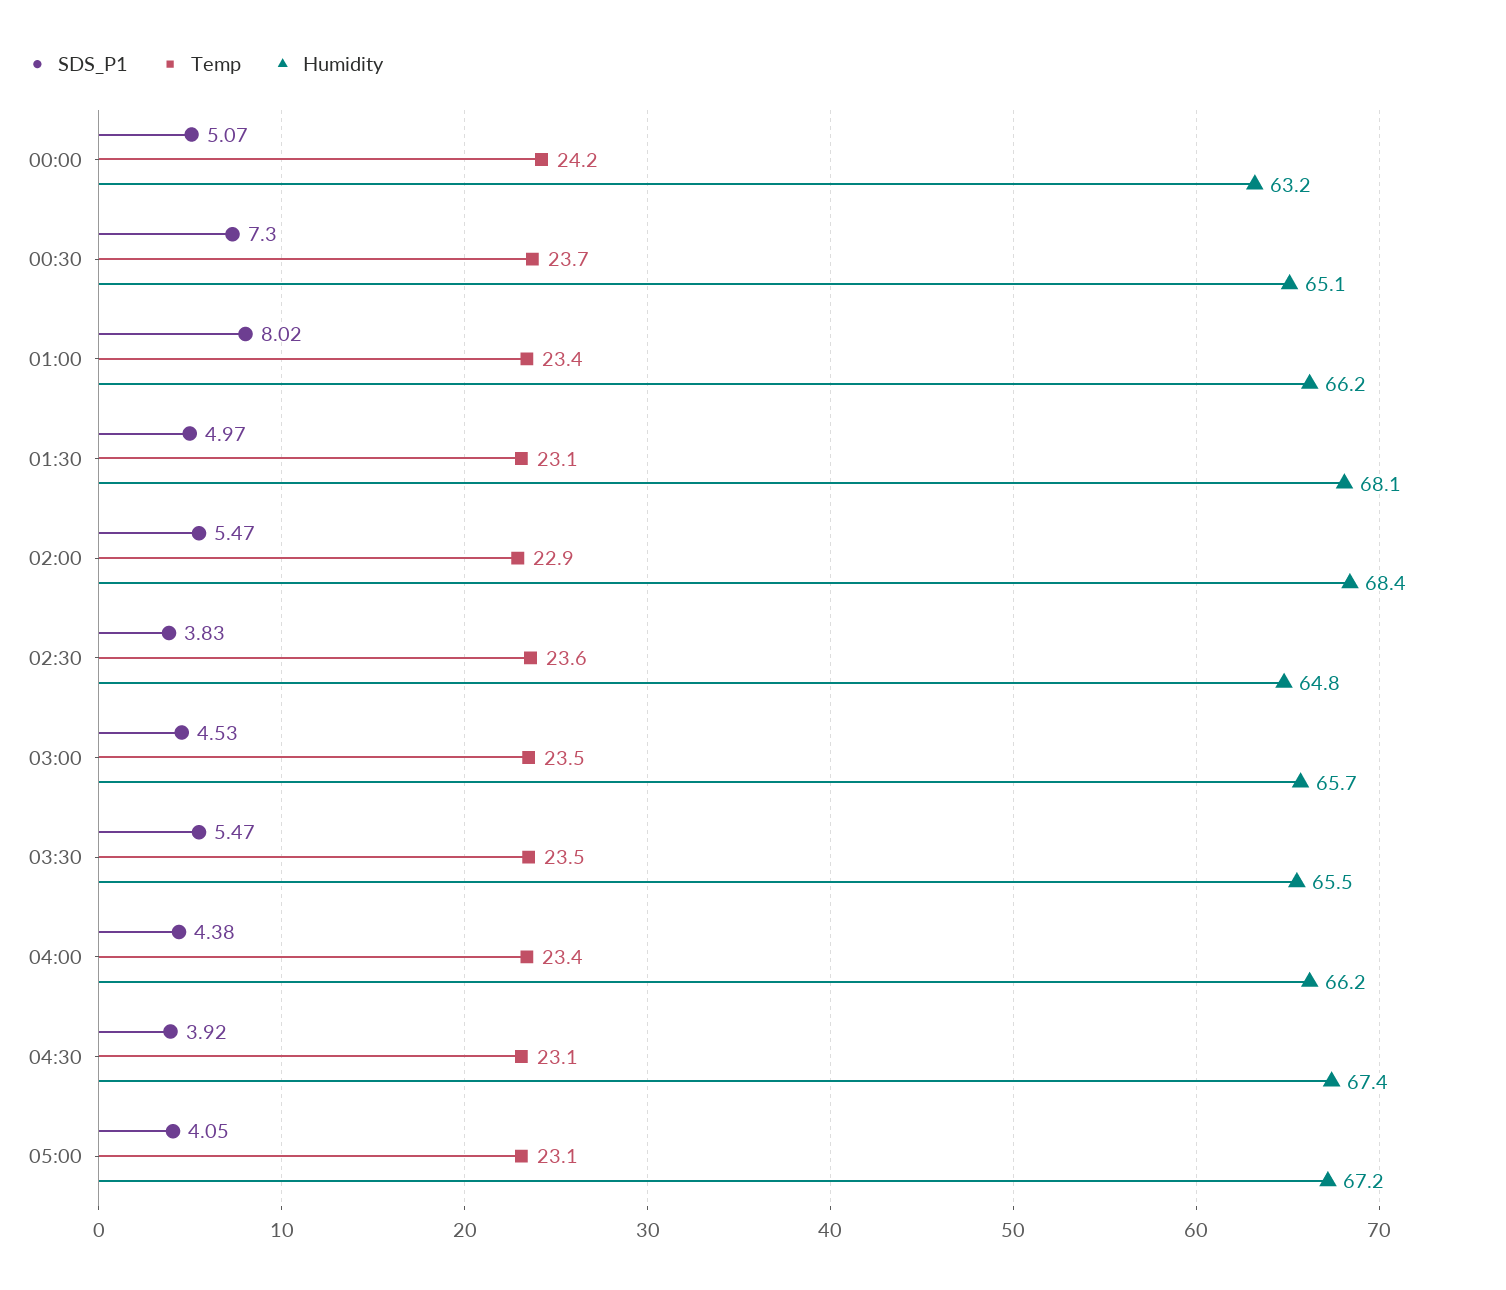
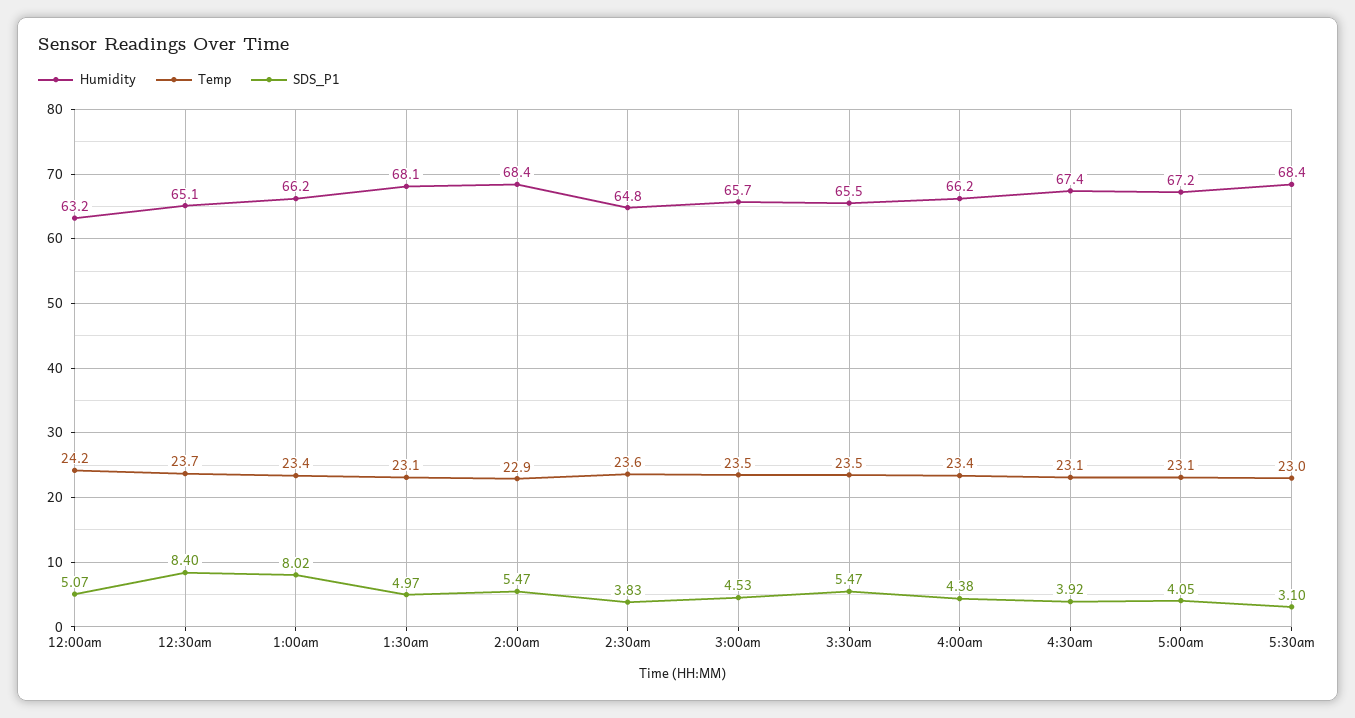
SDS_P1, 00:30: 7.3 -> 8.4
Humidity, 5:30am: none -> 68.4
Temp, 5:30am: none -> 23
SDS_P1, 5:30am: none -> 3.1

